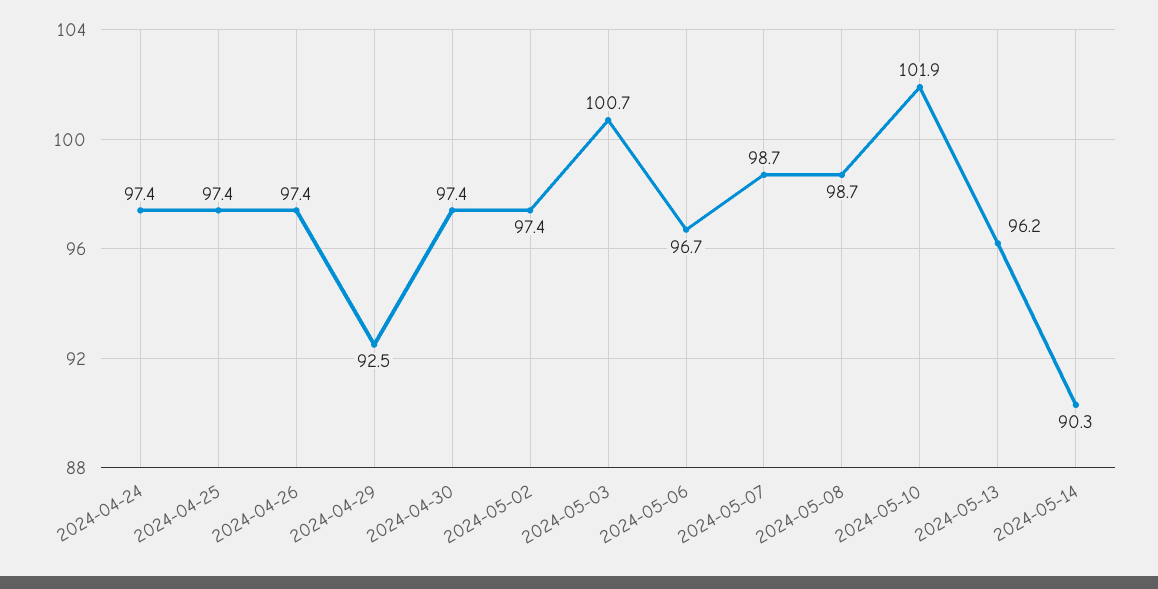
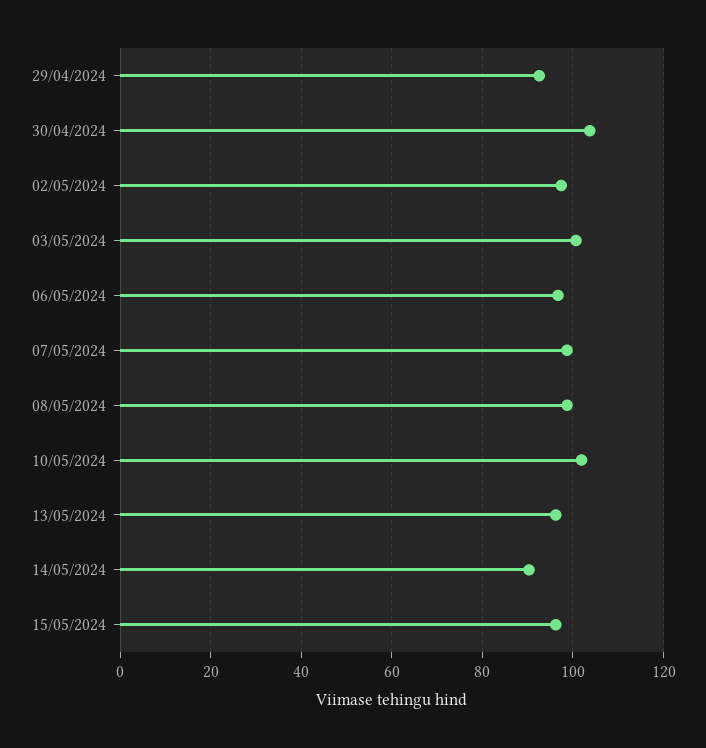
2024-04-24: 97.4 -> none
2024-04-25: 97.4 -> none
2024-04-26: 97.4 -> none
2024-04-30: 97.4 -> 104
15/05/2024: none -> 96

